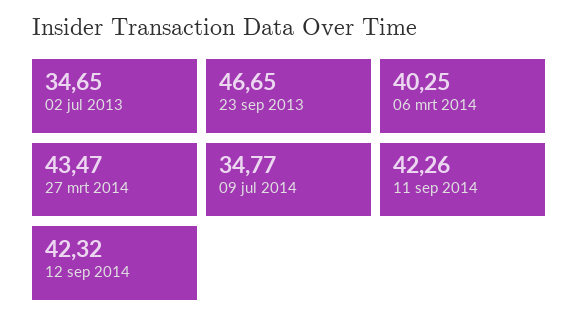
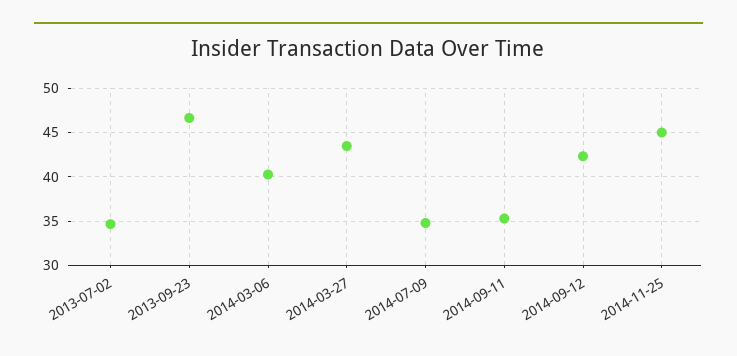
11 sep 2014: 42.26 -> 35
2014-11-25: none -> 45

